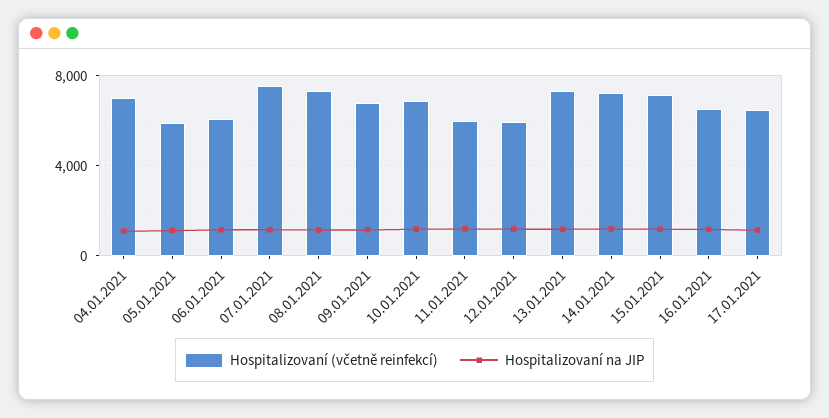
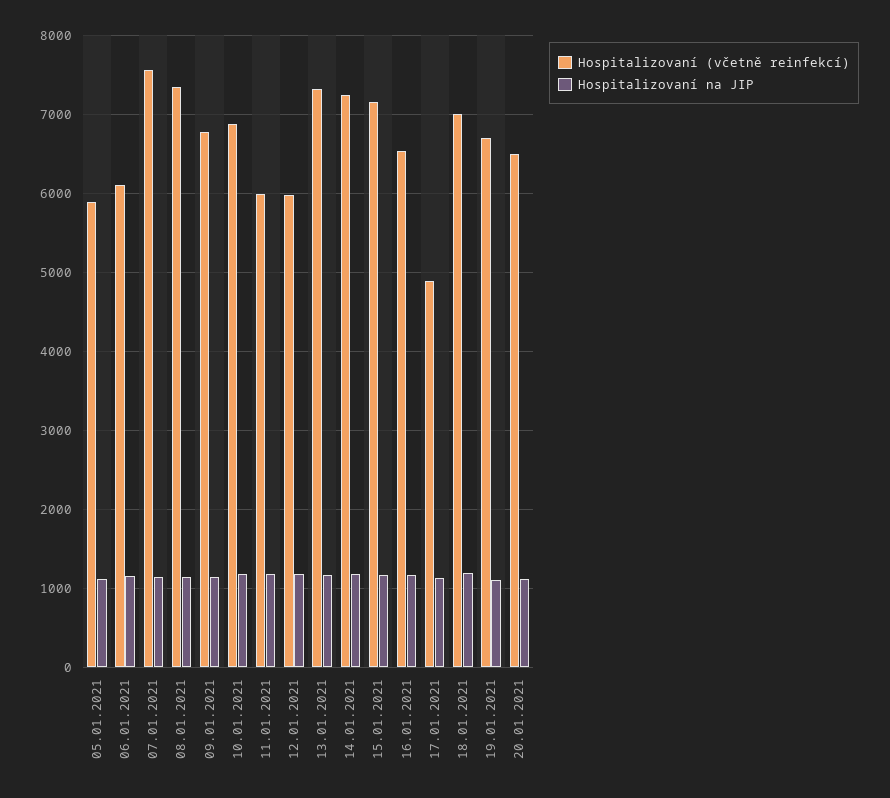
Hospitalizovaní (včetně reinfekcí), 04.01.2021: 7000 -> none
Hospitalizovaní na JIP, 04.01.2021: 1000 -> none
Hospitalizovaní (včetně reinfekcí), 17.01.2021: 6500 -> 4900
Hospitalizovaní (včetně reinfekcí), 18.01.2021: none -> 7000
Hospitalizovaní na JIP, 18.01.2021: none -> 1200
Hospitalizovaní (včetně reinfekcí), 19.01.2021: none -> 6700
Hospitalizovaní na JIP, 19.01.2021: none -> 1100
Hospitalizovaní (včetně reinfekcí), 20.01.2021: none -> 6500
Hospitalizovaní na JIP, 20.01.2021: none -> 1100

